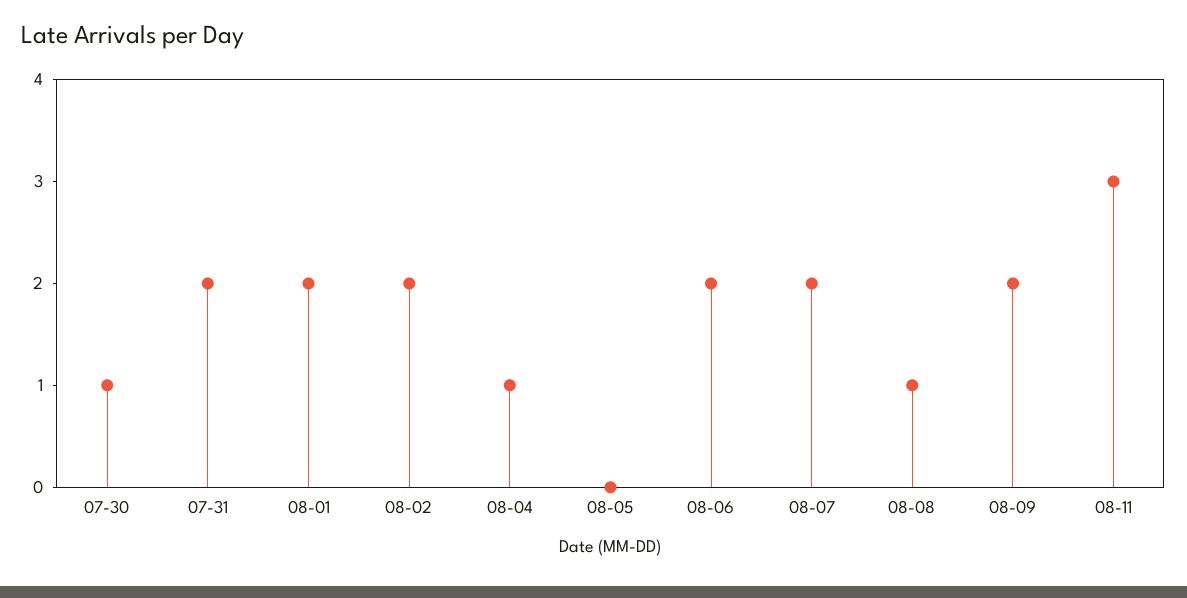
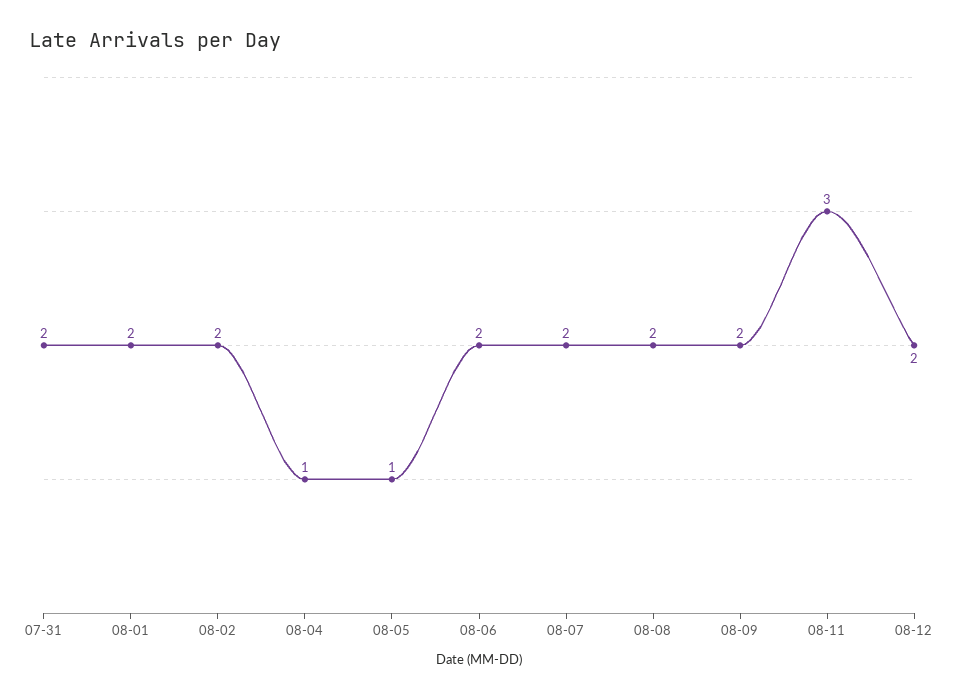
07-30: 1 -> none
08-05: 0 -> 1
08-08: 1 -> 2
08-12: none -> 2

